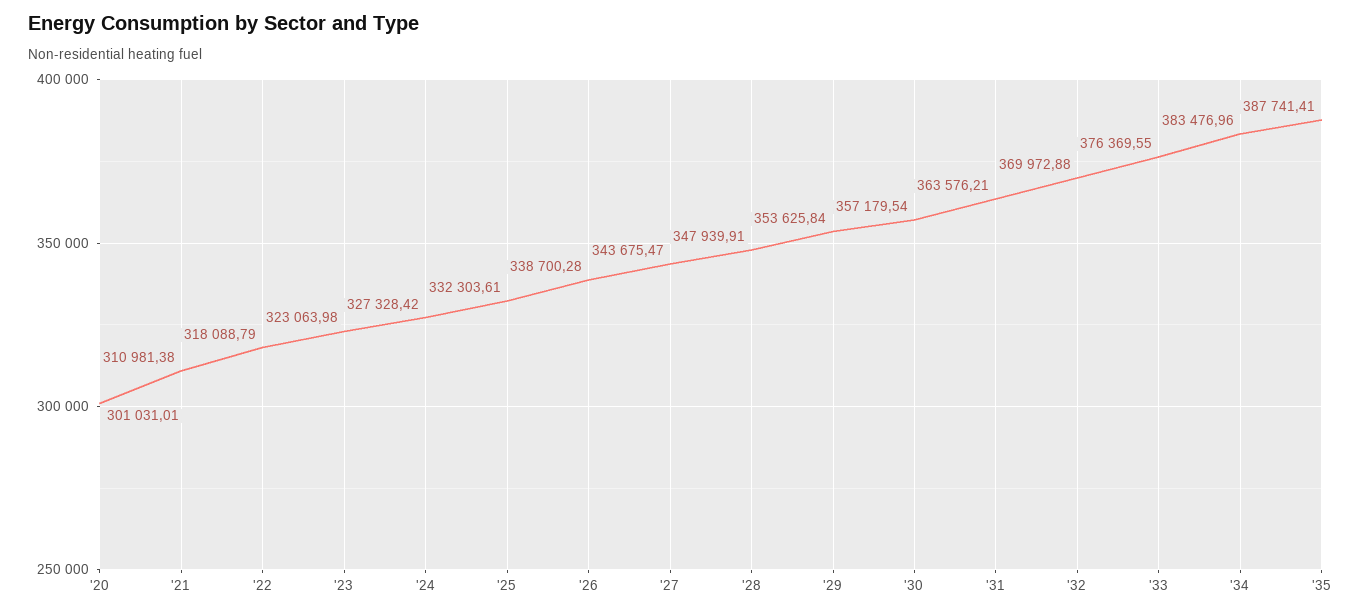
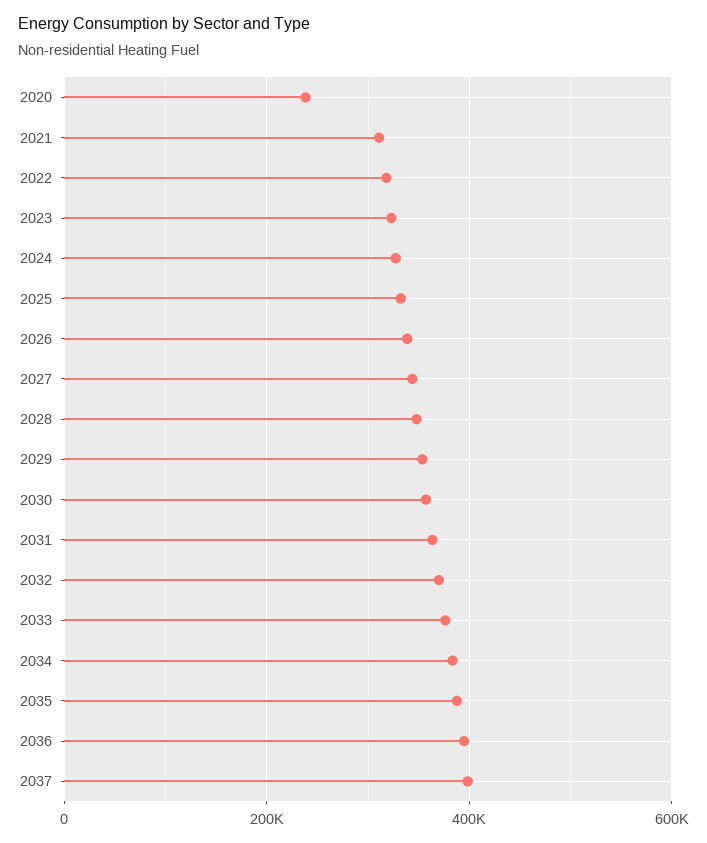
'20: 301031.01 -> 240000
2036: none -> 400000
2037: none -> 400000

